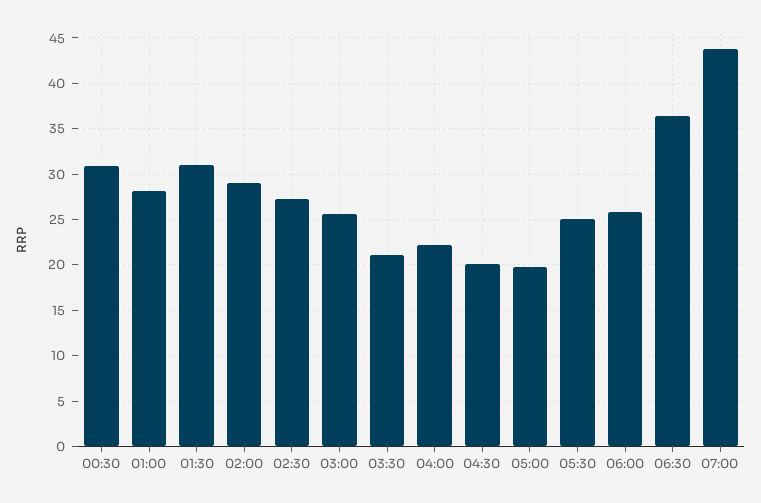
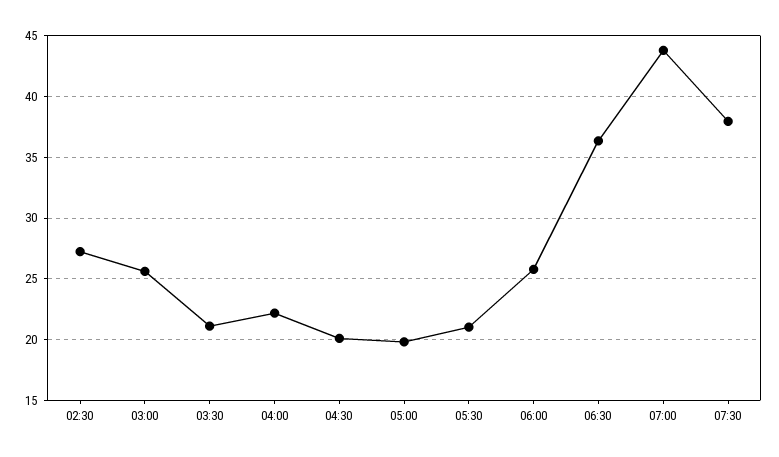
00:30: 31 -> none
01:00: 28 -> none
01:30: 31 -> none
02:00: 29 -> none
05:30: 25 -> 21
07:30: none -> 38

